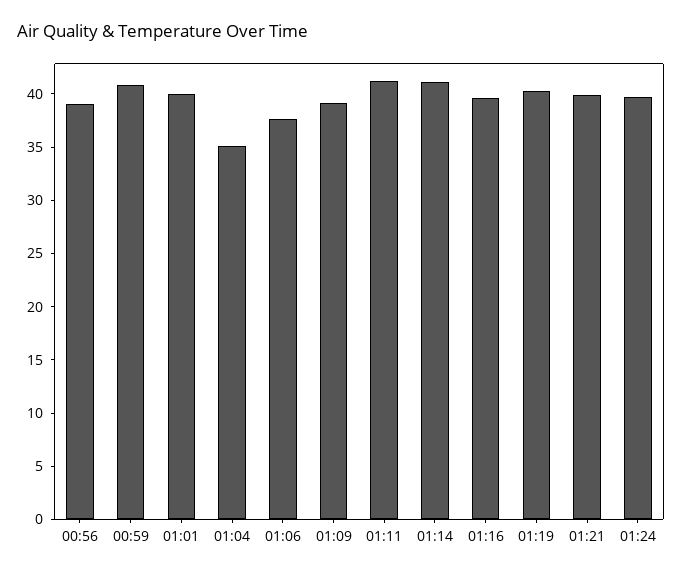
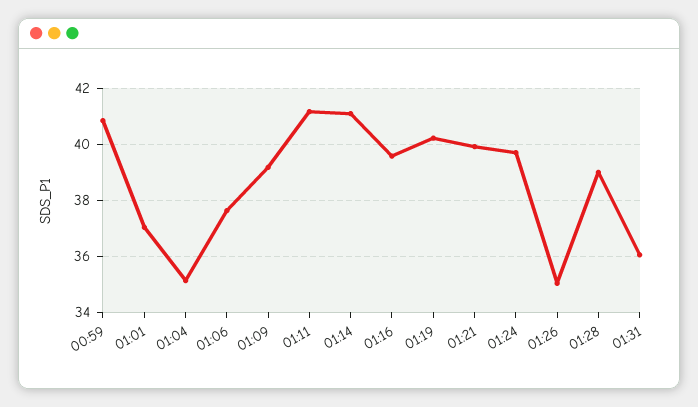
00:56: 39 -> none
01:01: 40 -> 37
01:26: none -> 35
01:28: none -> 39
01:31: none -> 36

